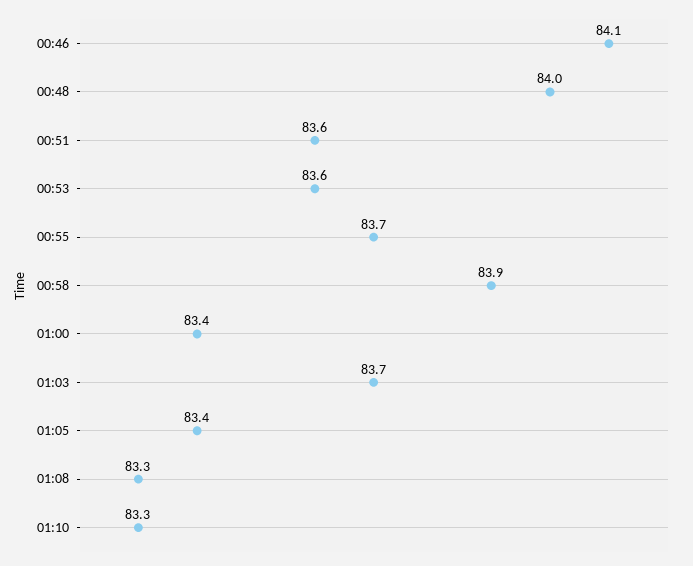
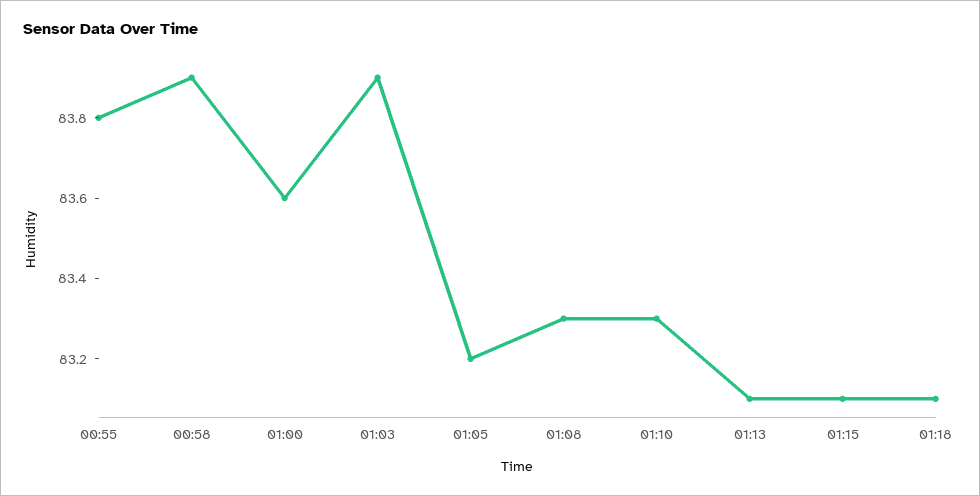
00:46: 84.1 -> none
00:48: 84 -> none
00:51: 83.6 -> none
00:53: 83.6 -> none
00:55: 83.7 -> 83.8
01:00: 83.4 -> 83.6
01:03: 83.7 -> 83.9
01:05: 83.4 -> 83.2
01:13: none -> 83.1
01:15: none -> 83.1
01:18: none -> 83.1

